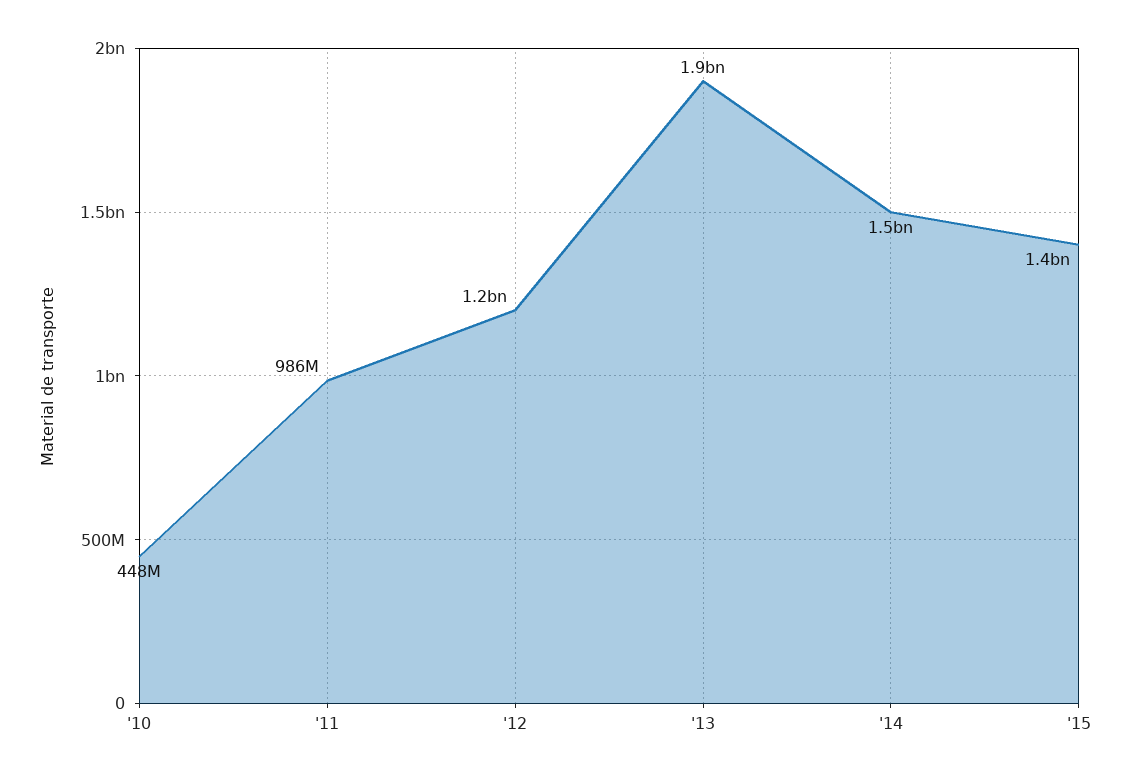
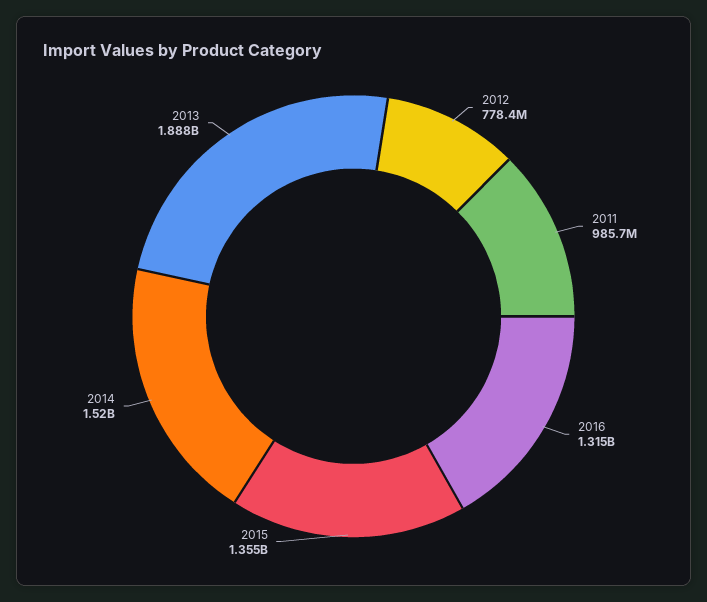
'10: 448000000 -> none
'12: 1200000000 -> 778400000
2016: none -> 1315000000

